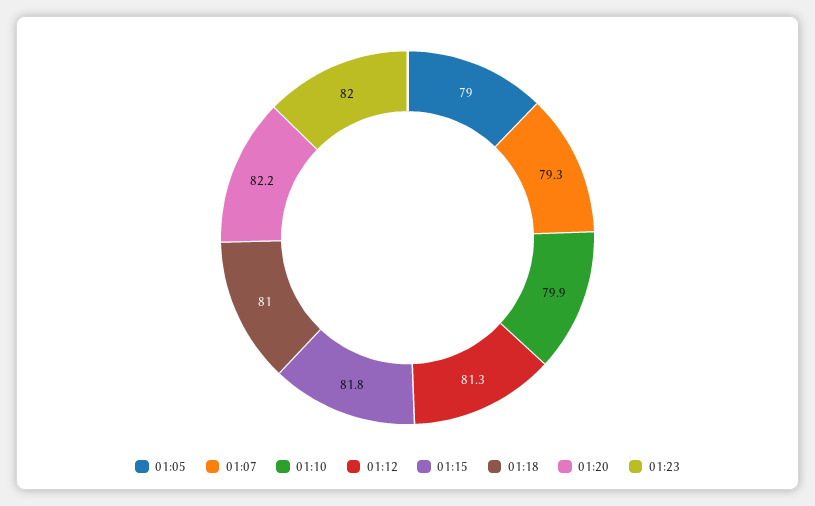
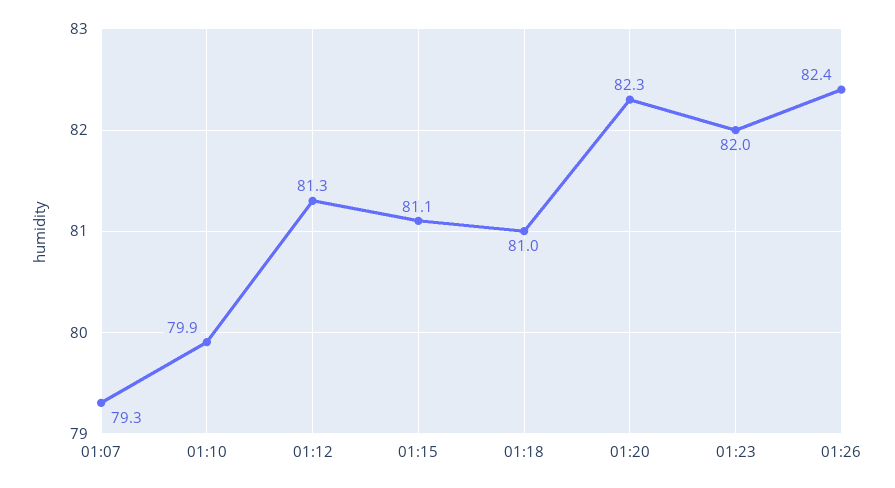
01:05: 79 -> none
01:15: 81.8 -> 81.1
01:20: 82.2 -> 82.3
01:26: none -> 82.4

